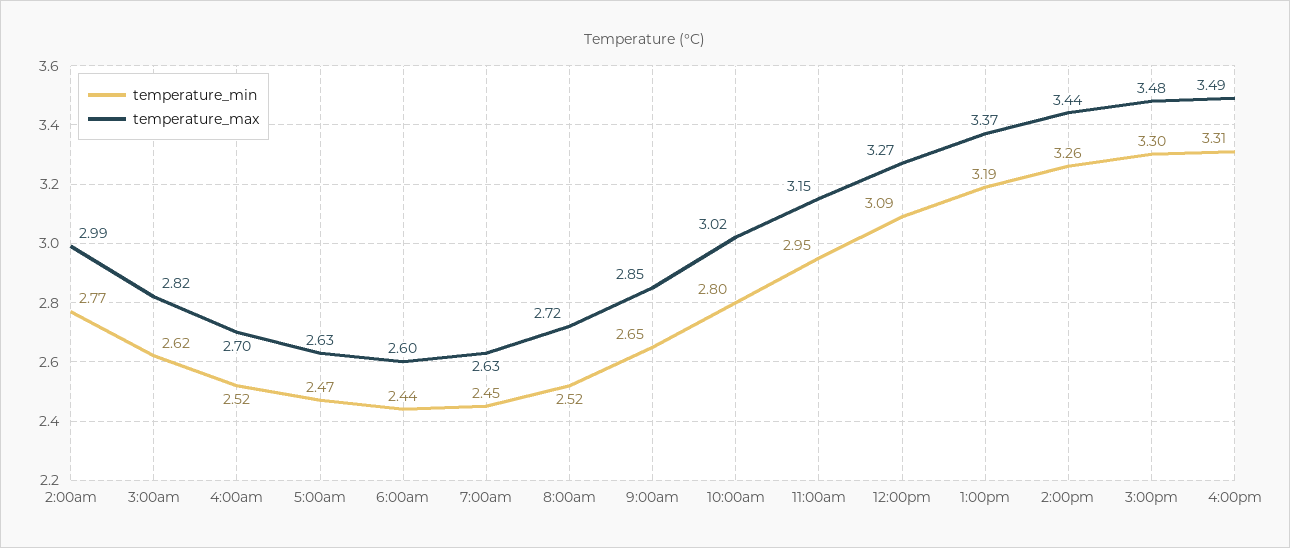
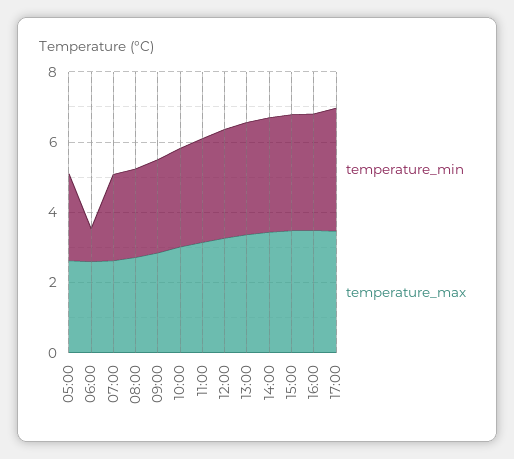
temperature_min, 2:00am: 2.77 -> none
temperature_max, 2:00am: 2.99 -> none
temperature_min, 3:00am: 2.62 -> none
temperature_max, 3:00am: 2.82 -> none
temperature_min, 4:00am: 2.52 -> none
temperature_max, 4:00am: 2.7 -> none
temperature_min, 6:00am: 2.44 -> 1
temperature_min, 17:00: none -> 3.5
temperature_max, 17:00: none -> 3.5

